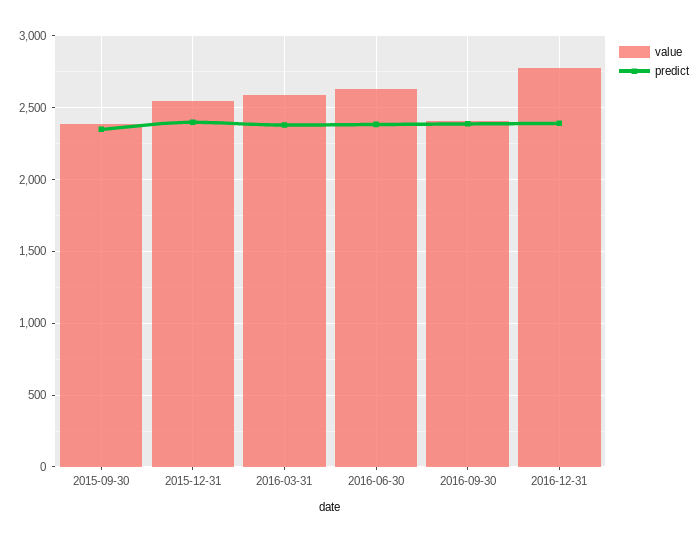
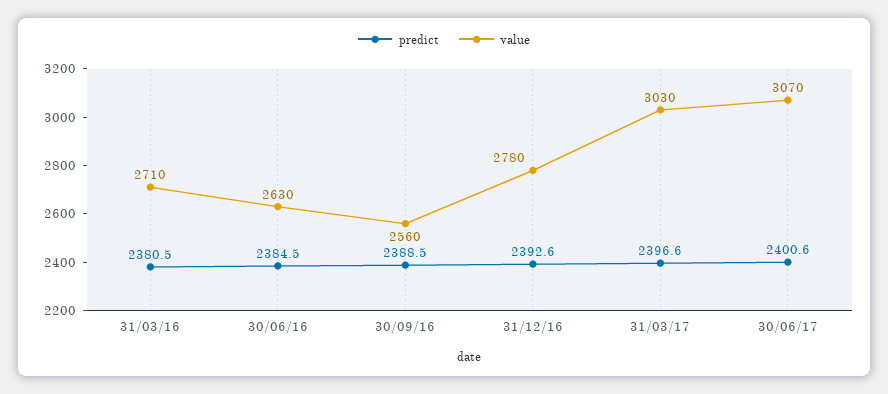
value, 2015-09-30: 2400 -> none
predict, 2015-09-30: 2350 -> none
value, 2015-12-31: 2550 -> none
predict, 2015-12-31: 2400 -> none
value, 2016-03-31: 2600 -> 2710
value, 2016-09-30: 2400 -> 2560
predict, 31/03/17: none -> 2396.6
value, 31/03/17: none -> 3030
predict, 30/06/17: none -> 2400.6
value, 30/06/17: none -> 3070

